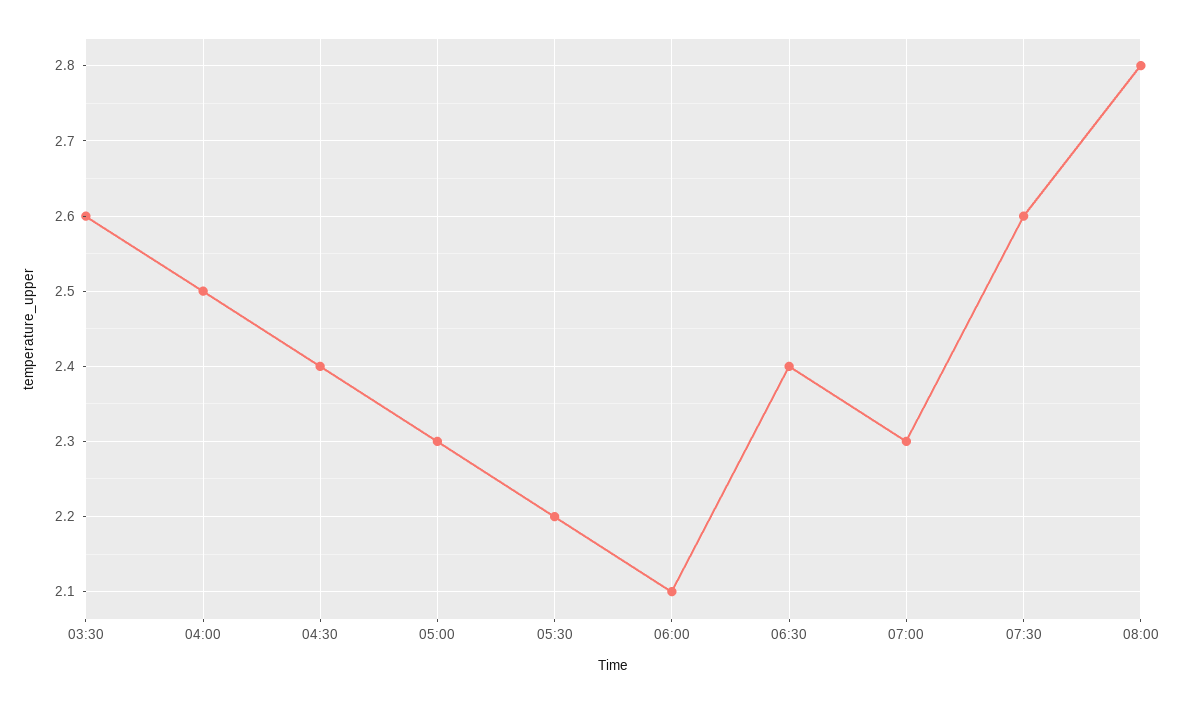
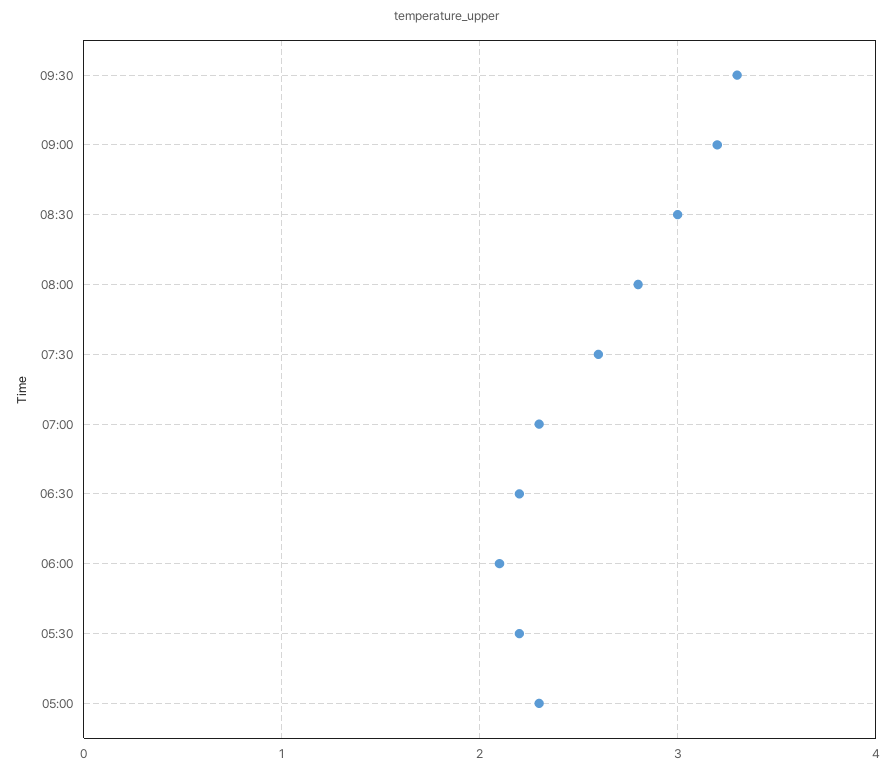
03:30: 2.6 -> none
04:00: 2.5 -> none
04:30: 2.4 -> none
06:30: 2.4 -> 2.2
09:30: none -> 3.3
09:00: none -> 3.2
08:30: none -> 3

